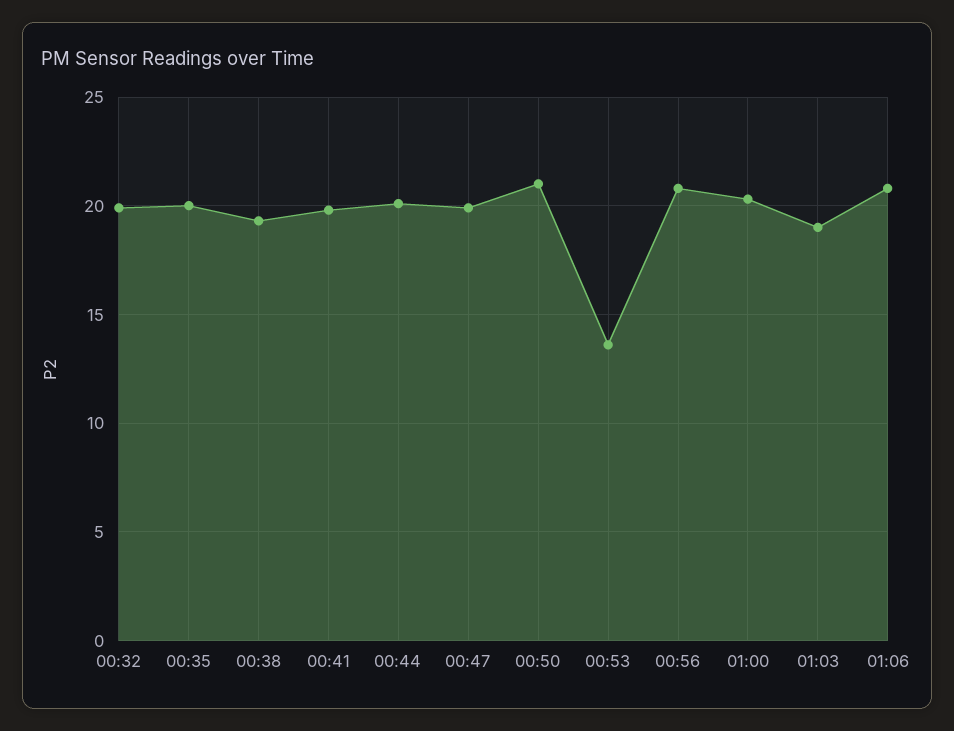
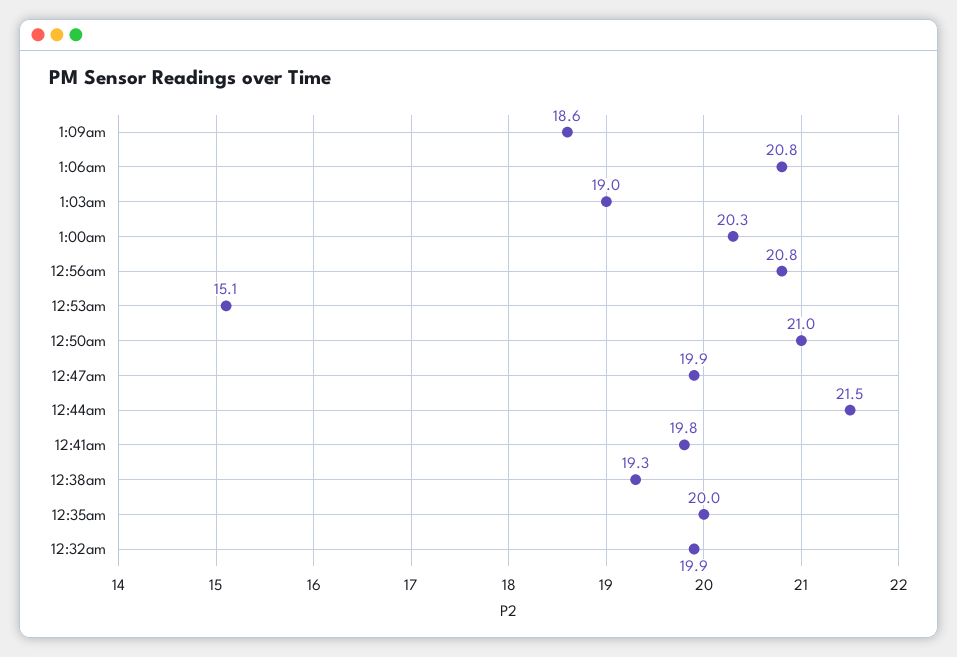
00:44: 20 -> 21.5
00:53: 13.5 -> 15.1
1:09am: none -> 18.6

